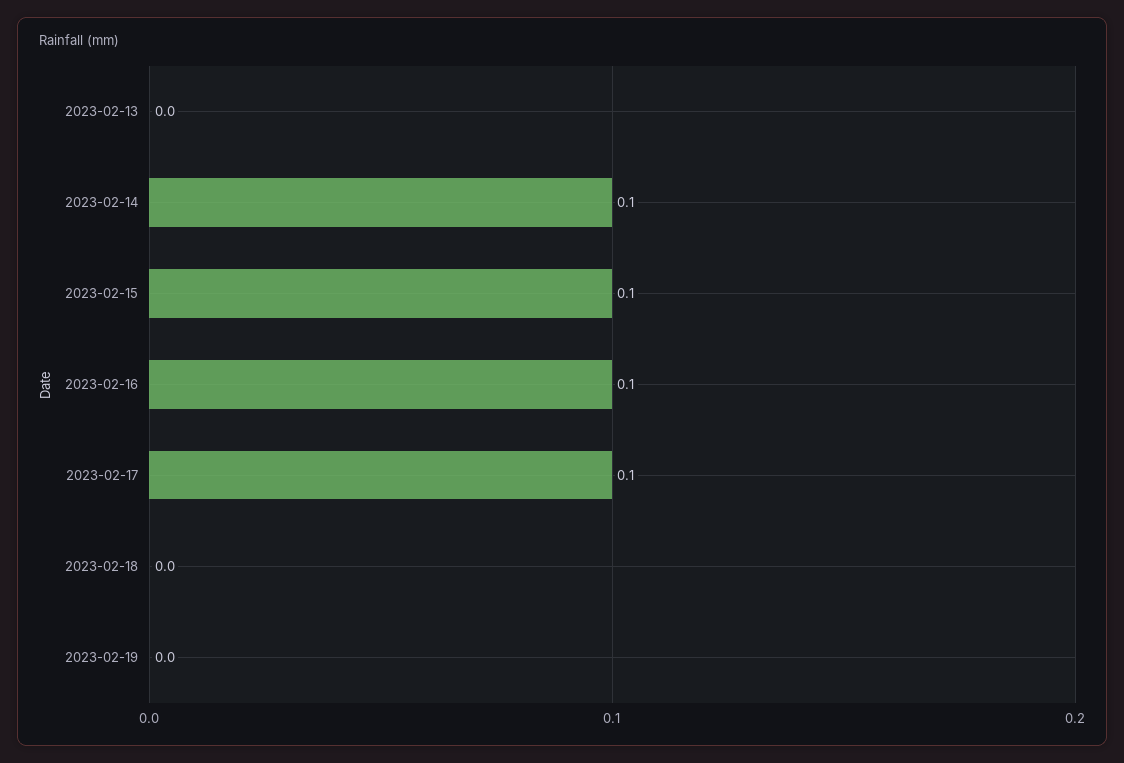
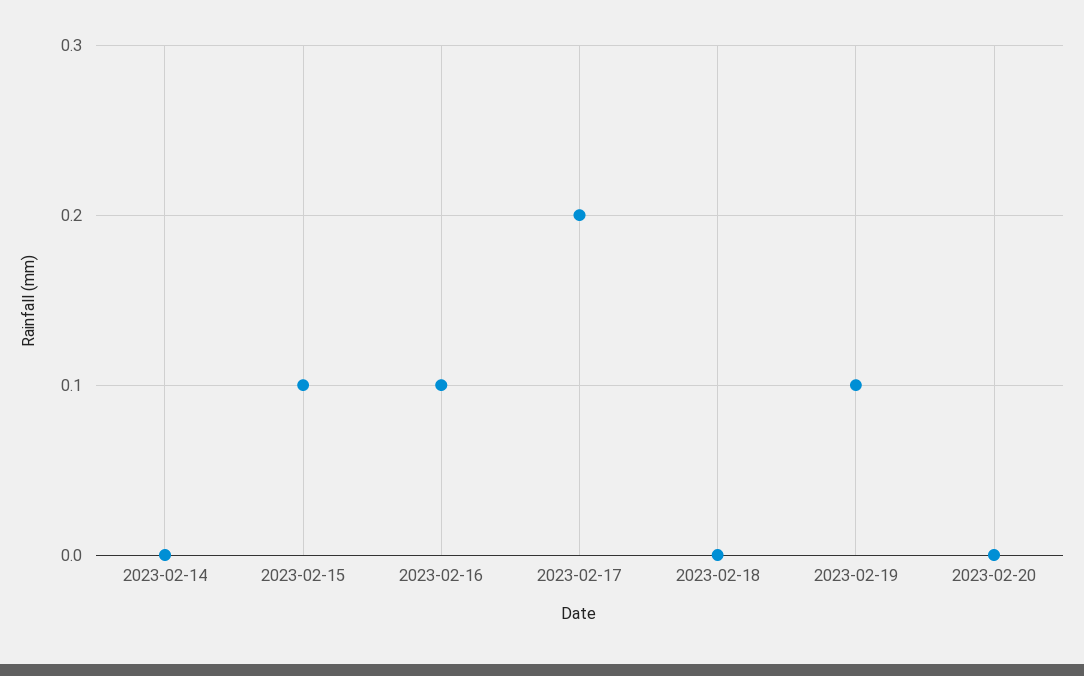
2023-02-13: 0 -> none
2023-02-14: 0.1 -> 0
2023-02-17: 0.1 -> 0.2
2023-02-19: 0 -> 0.1
2023-02-20: none -> 0

